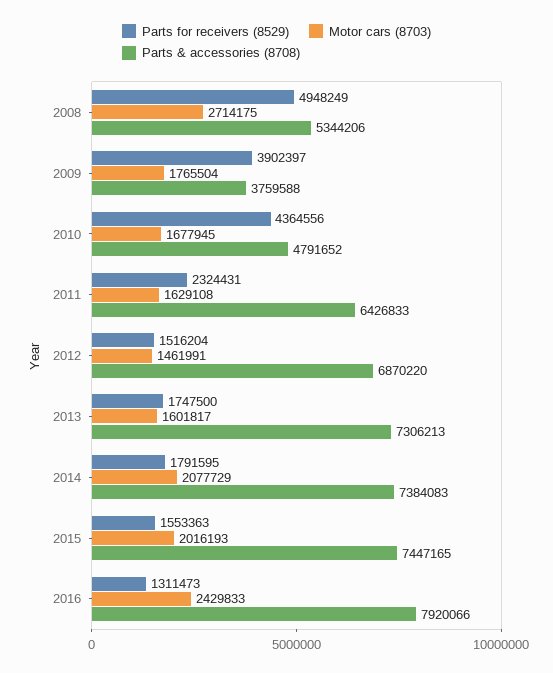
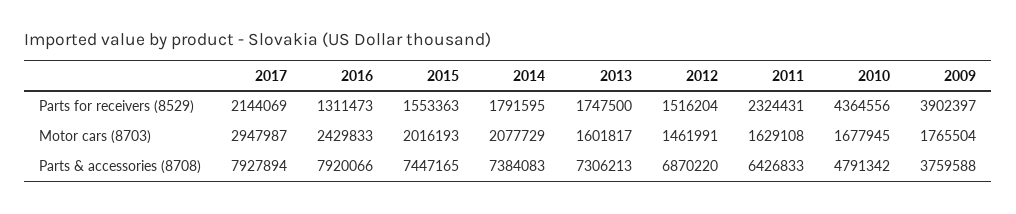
Parts for receivers (8529), 2008: 4948249 -> none
Motor cars (8703), 2008: 2714175 -> none
Parts & accessories (8708), 2008: 5344206 -> none
Parts & accessories (8708), 2010: 4791652 -> 4791342
Parts for receivers (8529), 2017: none -> 2144069
Motor cars (8703), 2017: none -> 2947987
Parts & accessories (8708), 2017: none -> 7927894

